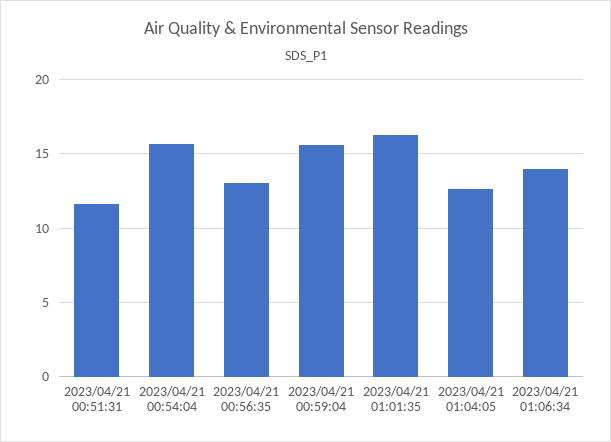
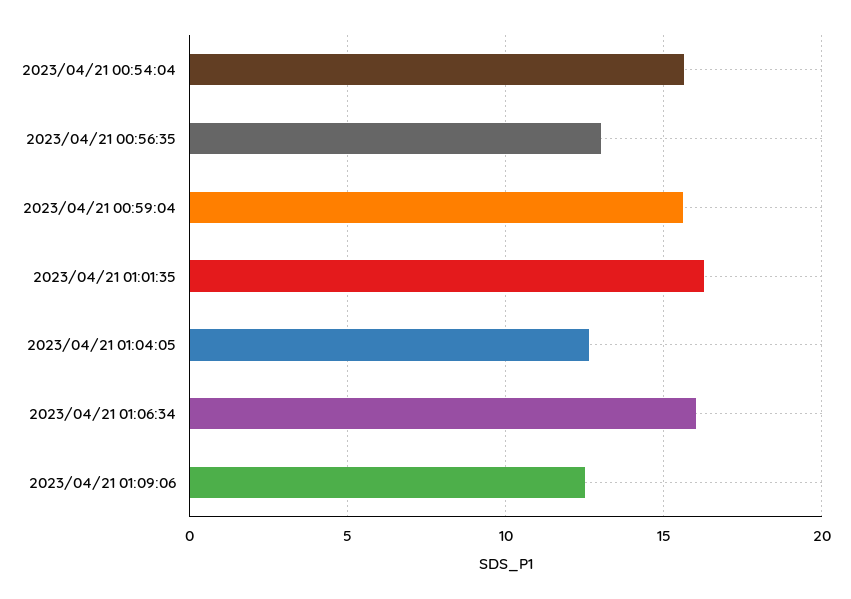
2023/04/21 00:51:31: 11.5 -> none
2023/04/21 01:06:34: 14 -> 16
2023/04/21 01:09:06: none -> 12.5

